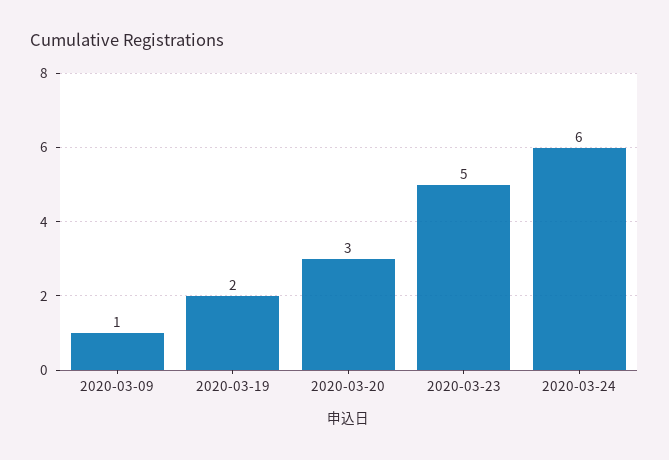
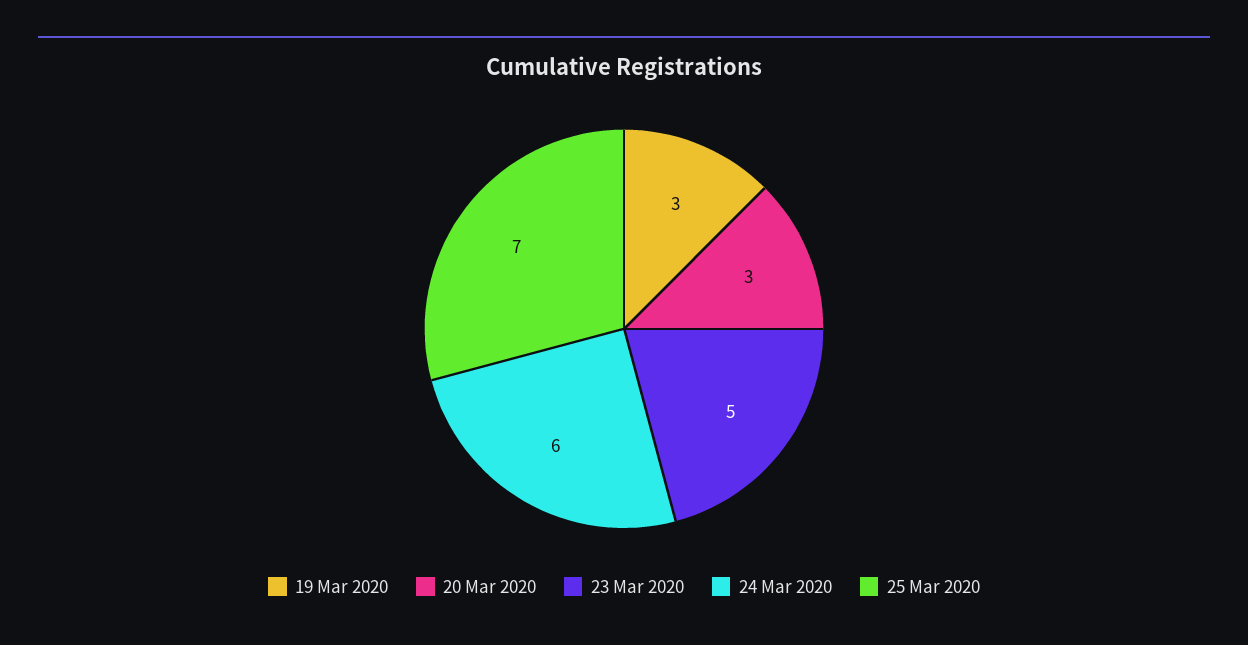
2020-03-09: 1 -> none
2020-03-19: 2 -> 3
25 Mar 2020: none -> 7

